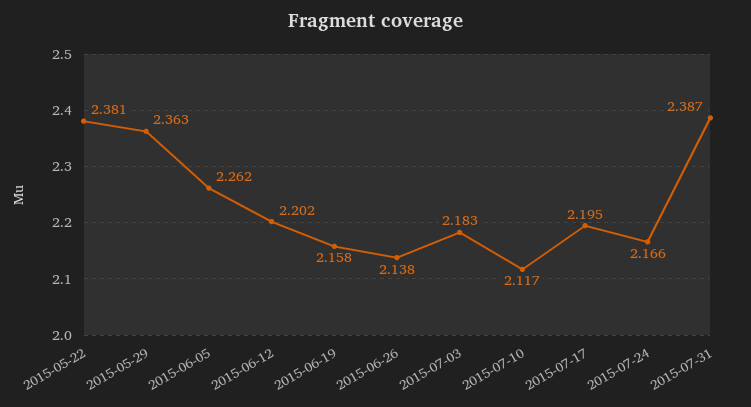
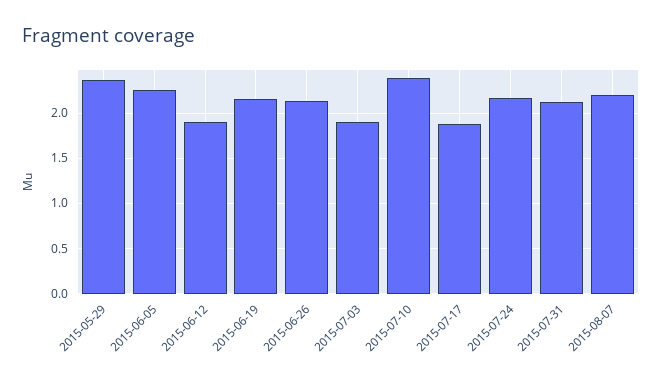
2015-05-22: 2.381 -> none
2015-06-12: 2.202 -> 1.9
2015-07-03: 2.183 -> 1.9
2015-07-10: 2.117 -> 2.4
2015-07-17: 2.195 -> 1.9
2015-07-31: 2.387 -> 2.1
2015-08-07: none -> 2.2

